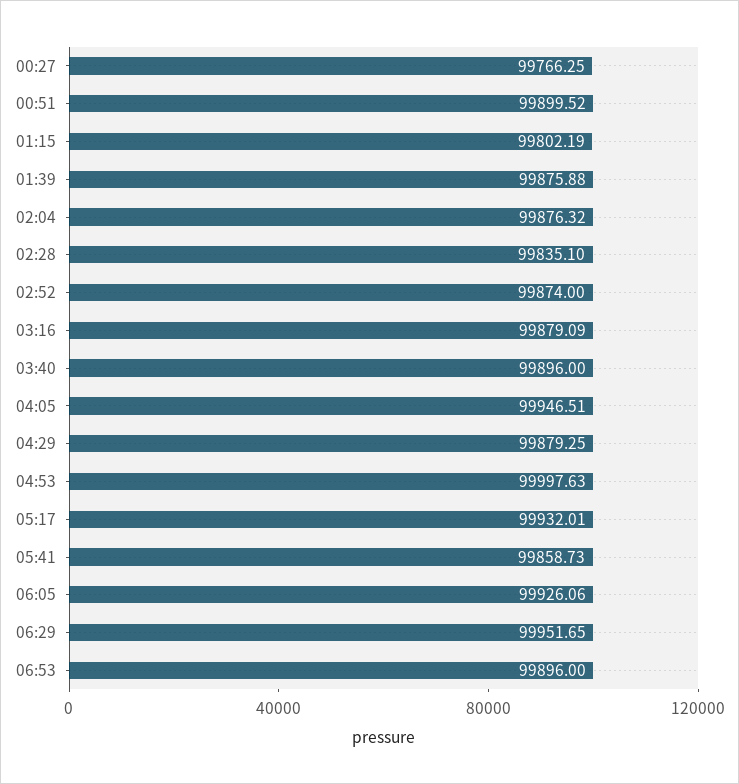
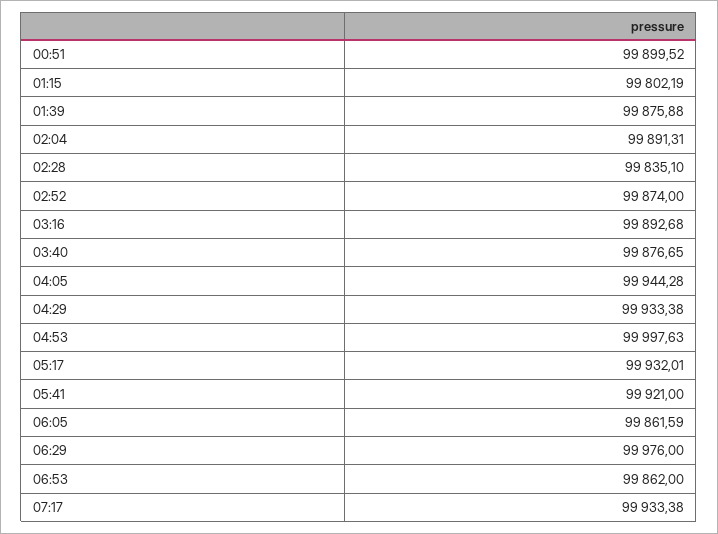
00:27: 99766.25 -> none
02:04: 99876.32 -> 99891.31
03:16: 99879.09 -> 99892.68
03:40: 99896 -> 99876.65
04:05: 99946.51 -> 99944.28
04:29: 99879.25 -> 99933.38
05:41: 99858.73 -> 99921
06:05: 99926.06 -> 99861.59
06:29: 99951.65 -> 99976
06:53: 99896 -> 99862
07:17: none -> 99933.38

